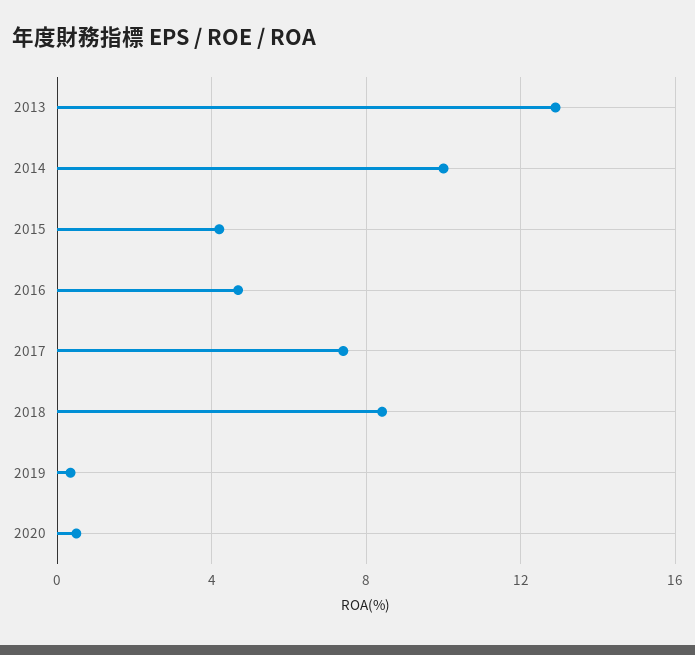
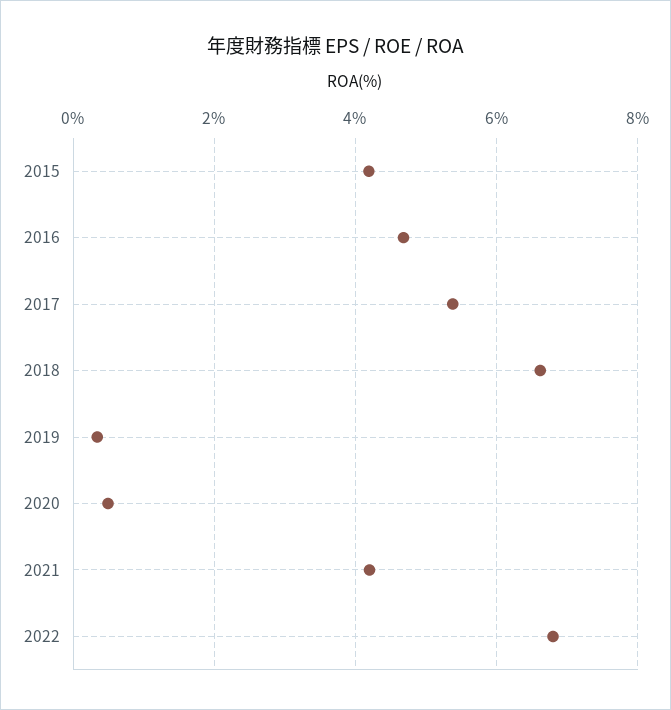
2013: 13 -> none
2014: 10 -> none
2017: 7.5 -> 5.4
2018: 8.5 -> 6.6
2021: none -> 4.2
2022: none -> 6.8

